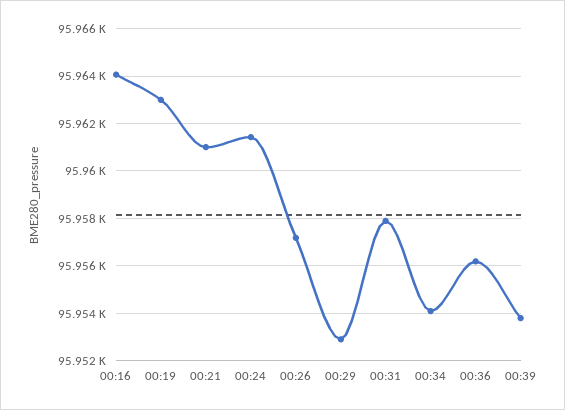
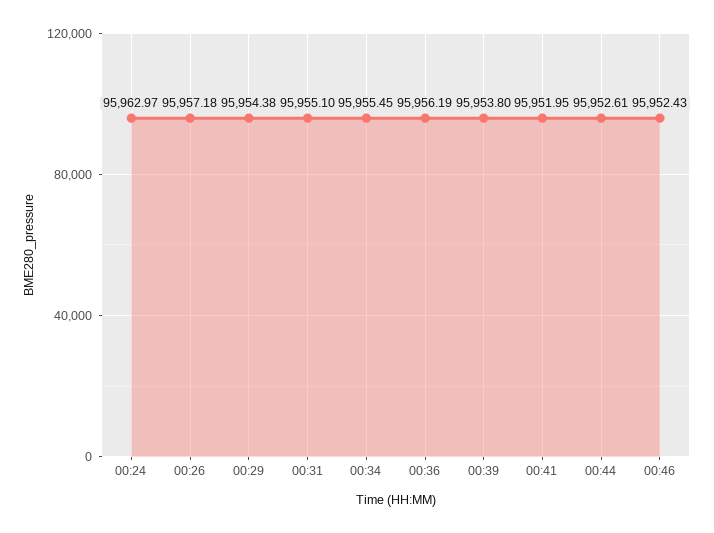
00:16: 95964 -> none
00:19: 95963 -> none
00:21: 95961 -> none
00:24: 95961.5 -> 95962.97
00:29: 95953 -> 95954.38
00:31: 95958 -> 95955.1
00:34: 95954 -> 95955.45
00:41: none -> 95951.95
00:44: none -> 95952.61
00:46: none -> 95952.43

